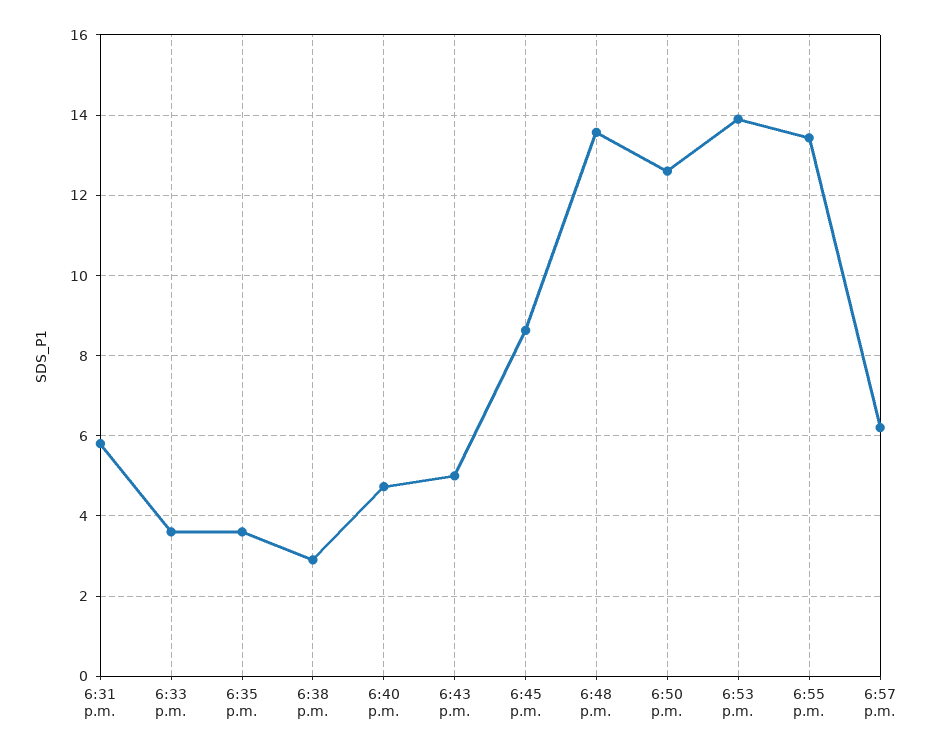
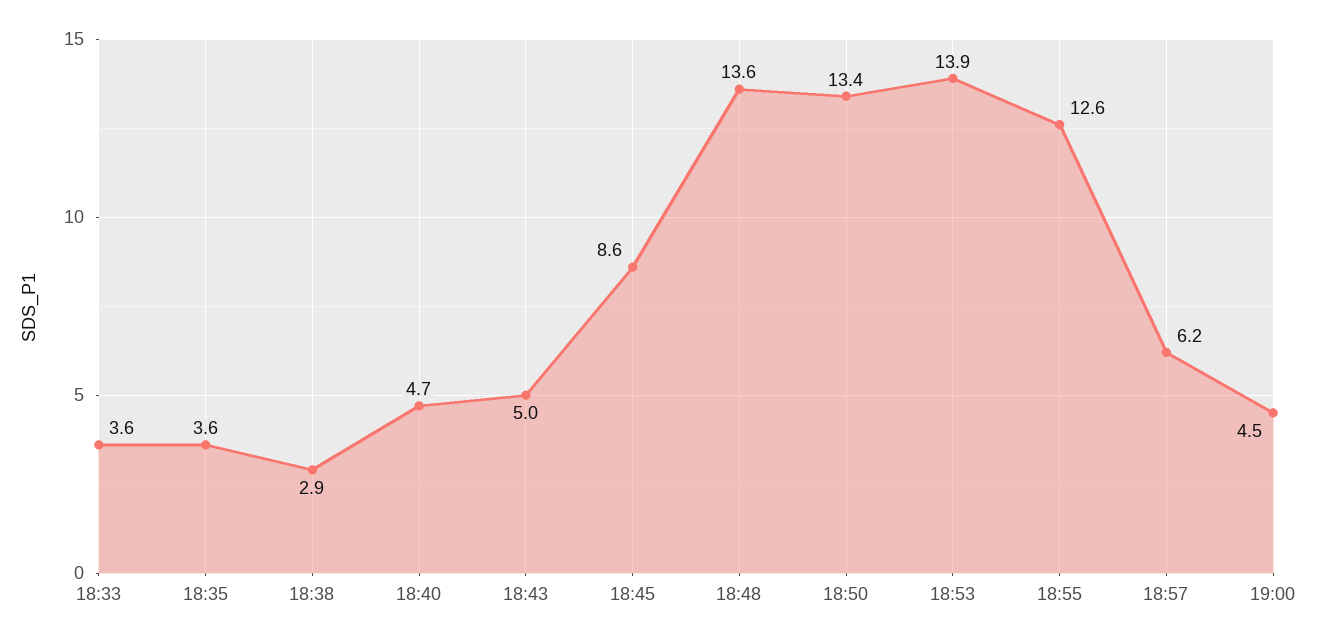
6:31 p.m.: 5.8 -> none
6:50 p.m.: 12.6 -> 13.4
6:55 p.m.: 13.4 -> 12.6
19:00: none -> 4.5

